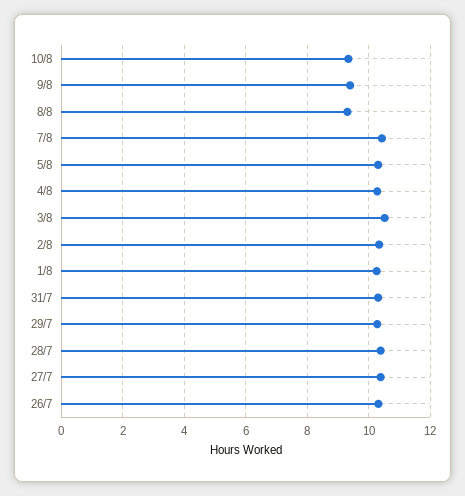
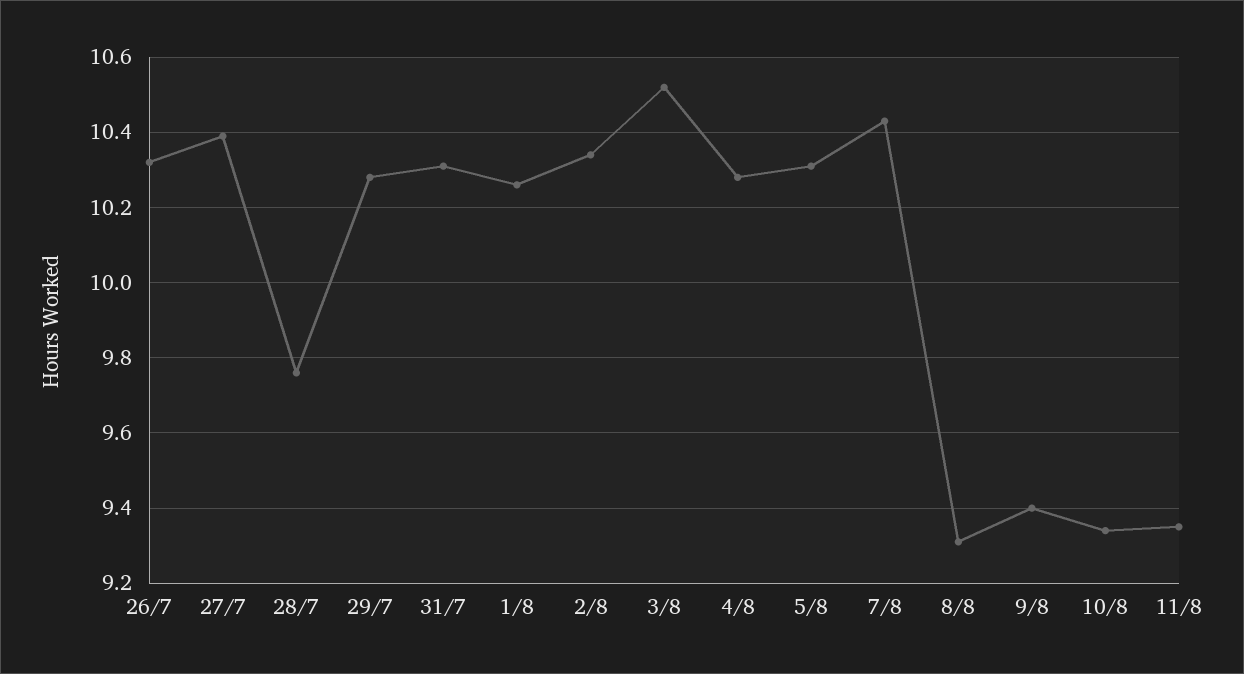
28/7: 10.4 -> 9.75
11/8: none -> 9.35

